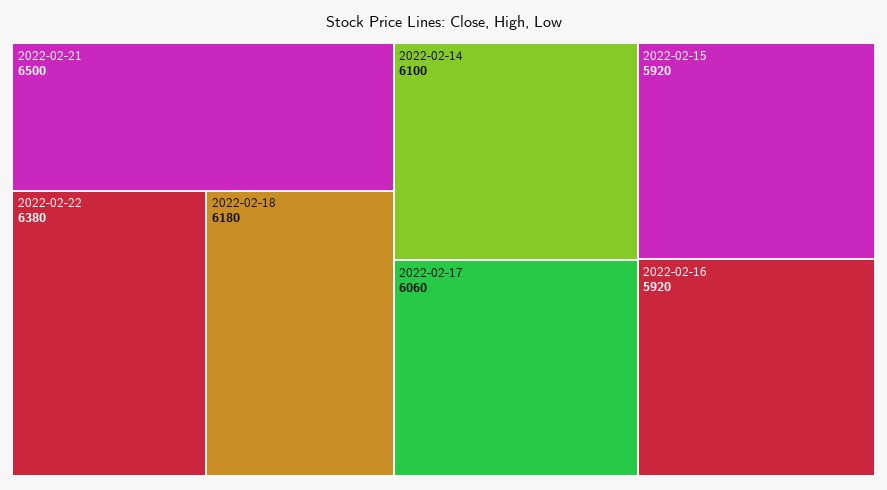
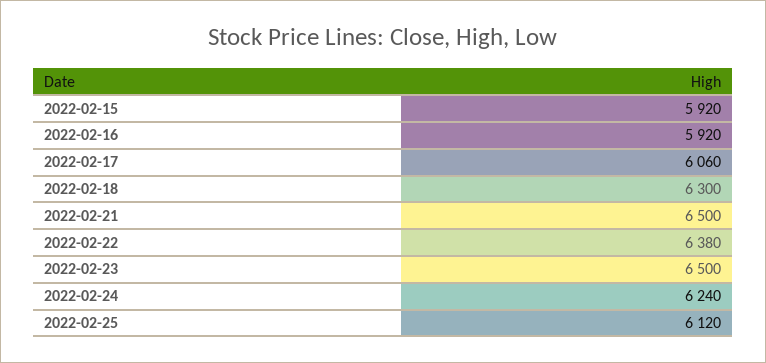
2022-02-18: 6180 -> 6300
2022-02-14: 6100 -> none
2022-02-23: none -> 6500
2022-02-24: none -> 6240
2022-02-25: none -> 6120

